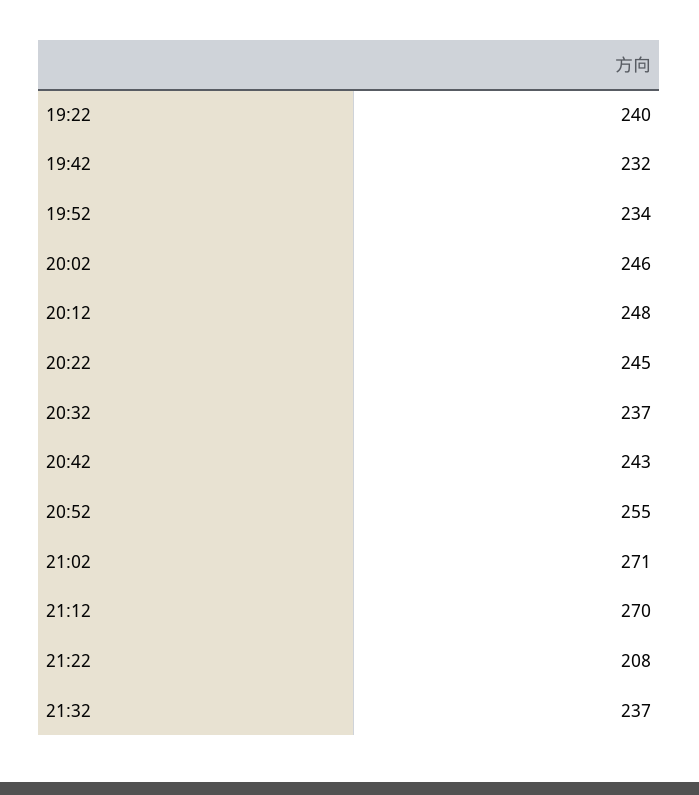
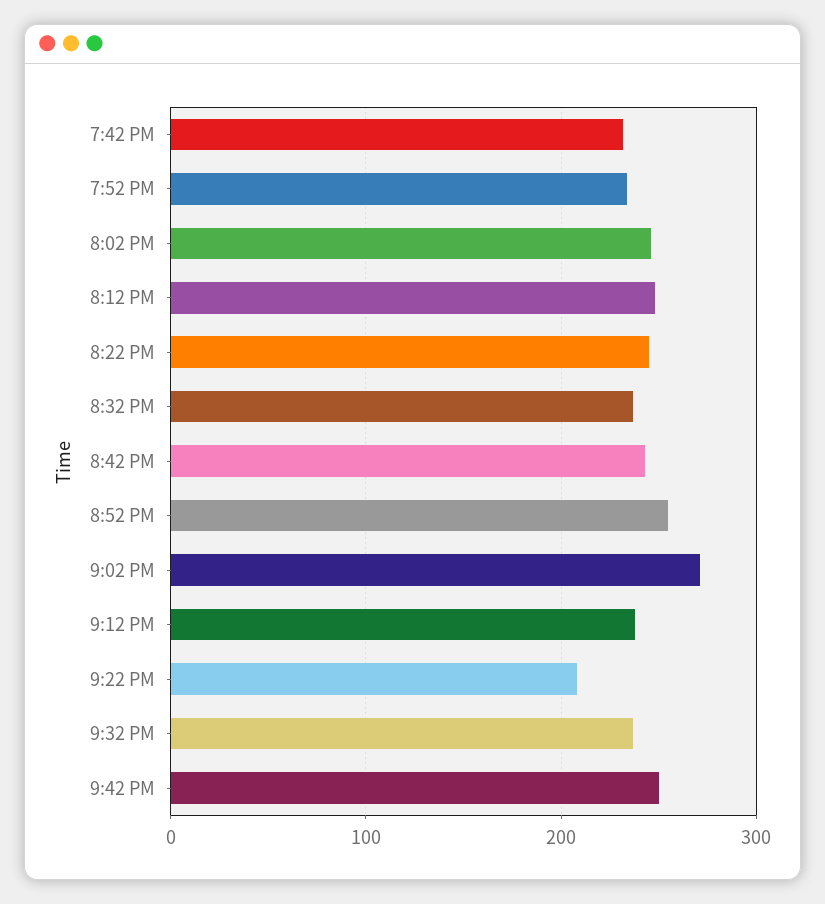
19:22: 240 -> none
21:12: 270 -> 240
9:42 PM: none -> 250

